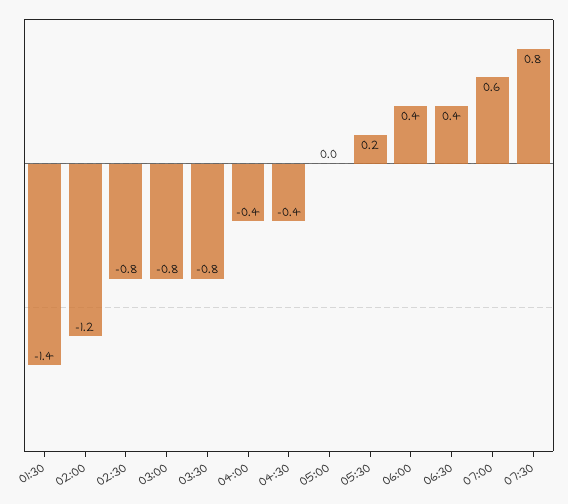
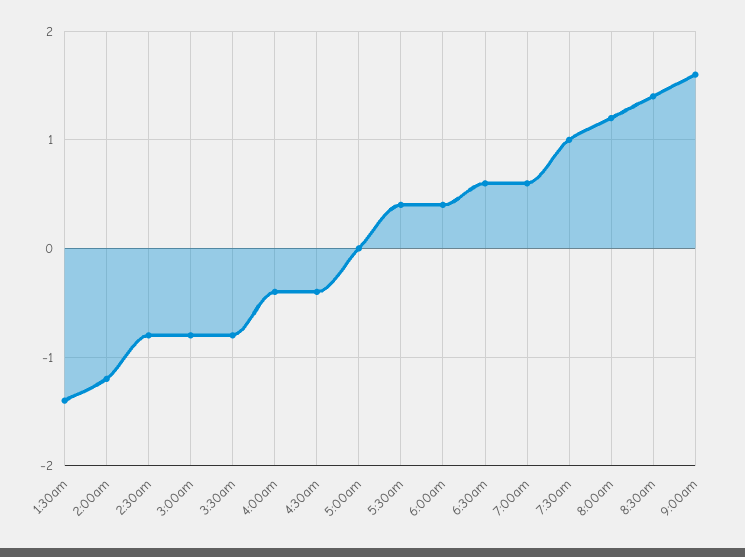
05:30: 0.2 -> 0.4
06:30: 0.4 -> 0.6
07:30: 0.8 -> 1
8:00am: none -> 1.2
8:30am: none -> 1.4
9:00am: none -> 1.6

